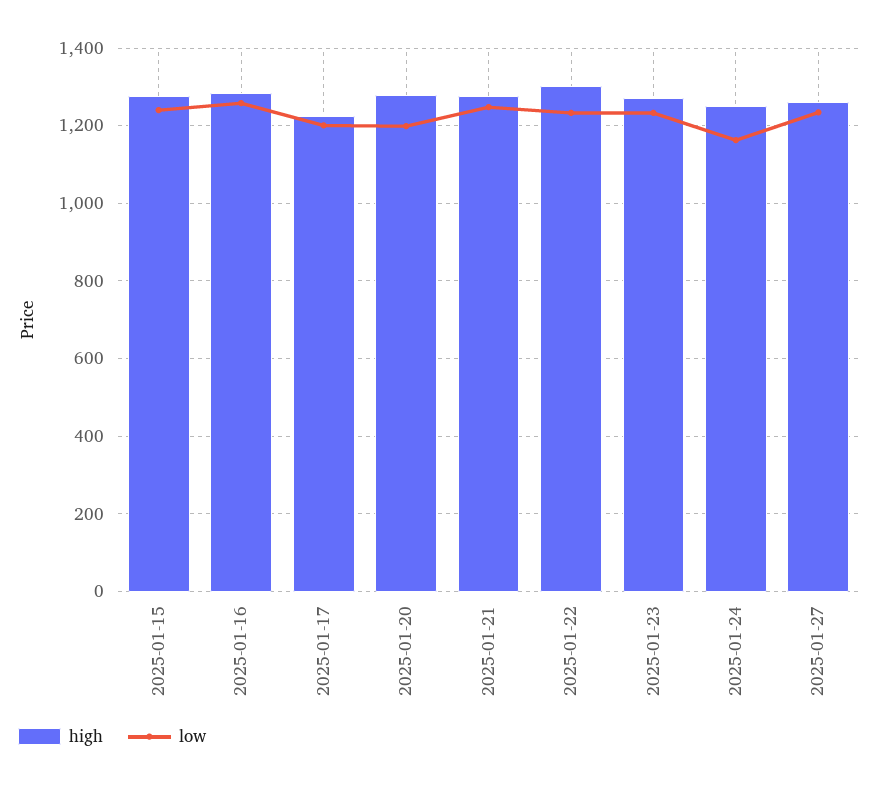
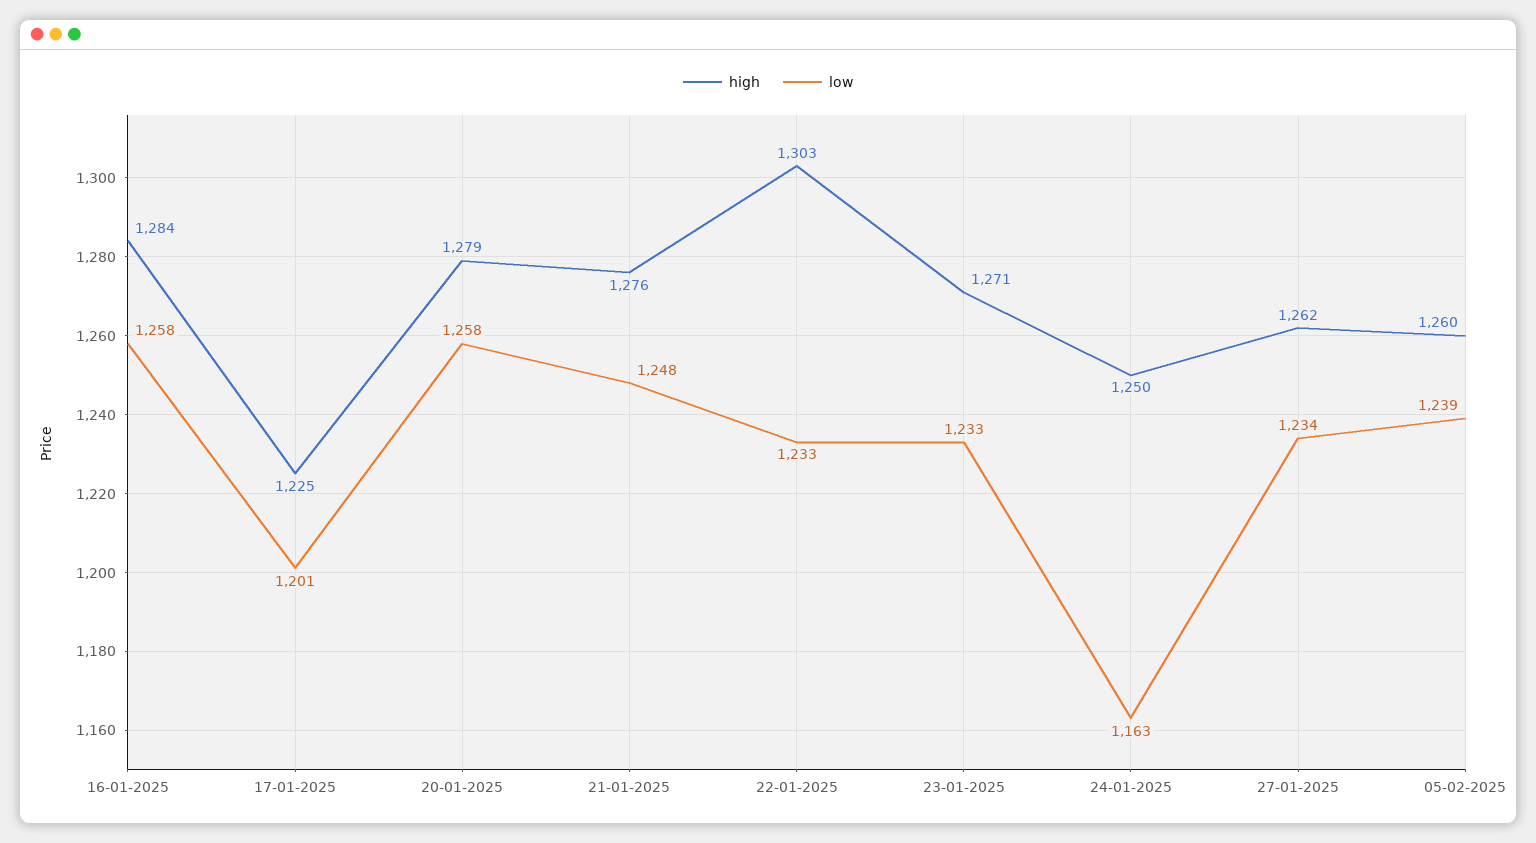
high, 2025-01-15: 1280 -> none
low, 2025-01-15: 1240 -> none
low, 2025-01-20: 1200 -> 1258
high, 05-02-2025: none -> 1260
low, 05-02-2025: none -> 1239

